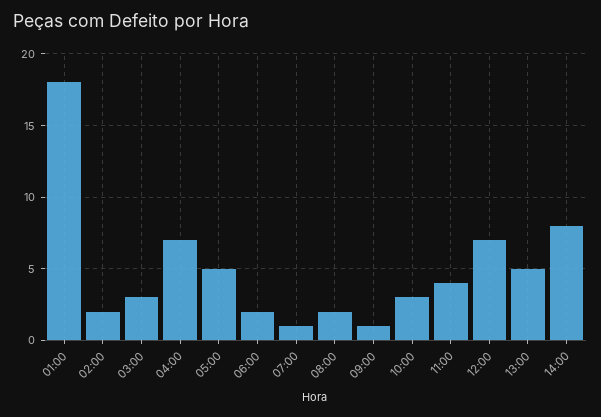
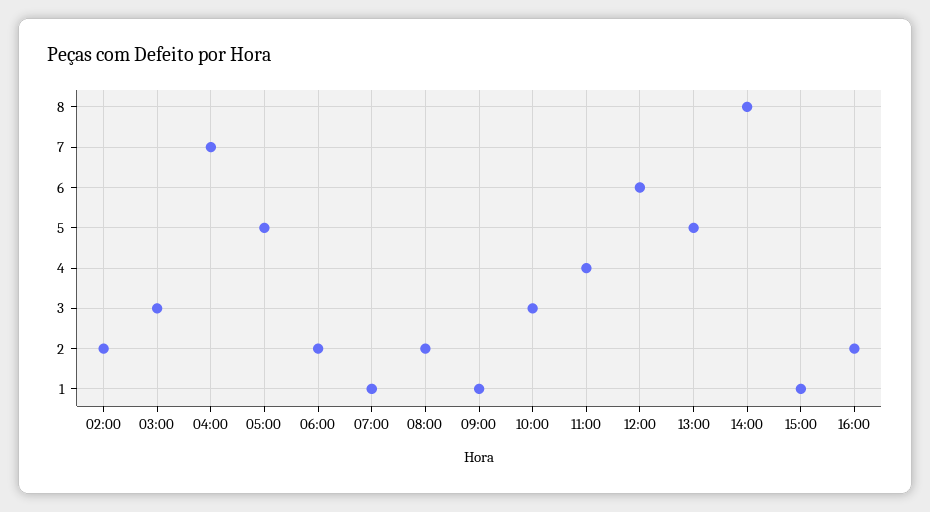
01:00: 18 -> none
12:00: 7 -> 6
15:00: none -> 1
16:00: none -> 2

